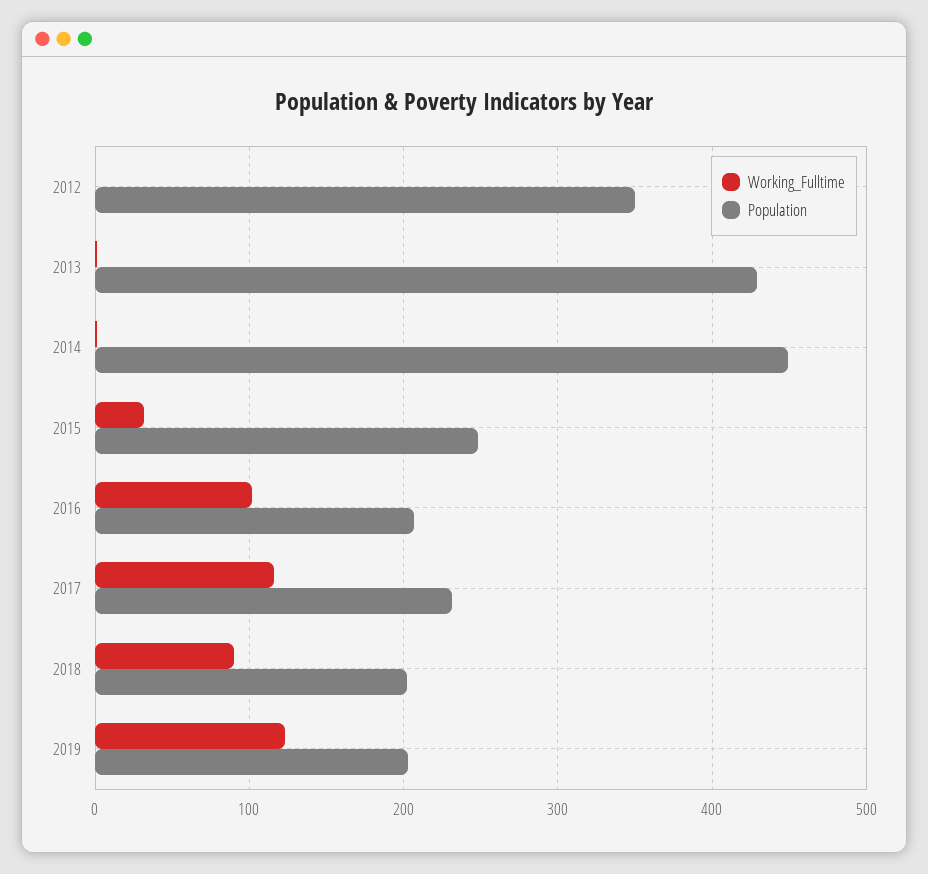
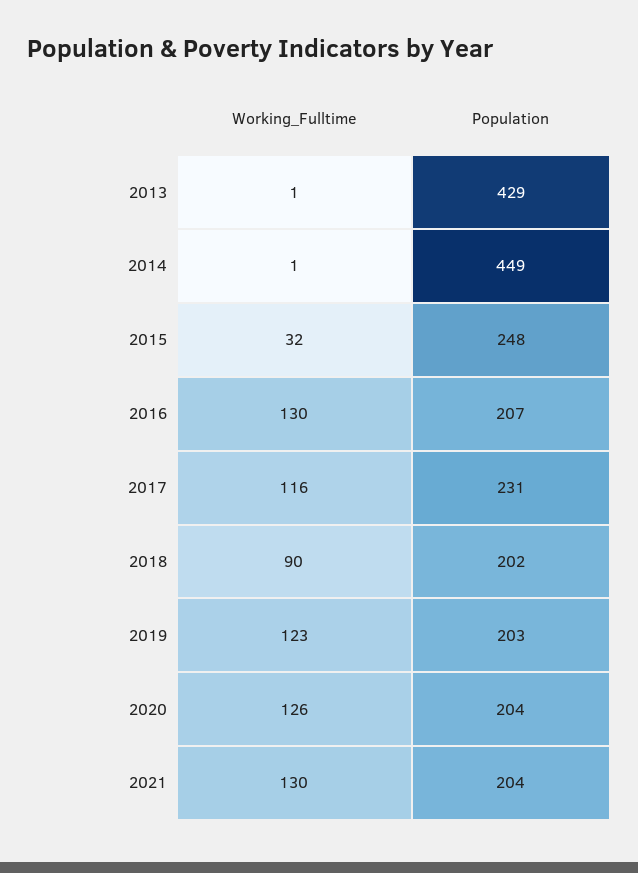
Working_Fulltime, 2012: 0 -> none
Population, 2012: 350 -> none
Working_Fulltime, 2016: 100 -> 130
Working_Fulltime, 2020: none -> 126
Population, 2020: none -> 204
Working_Fulltime, 2021: none -> 130
Population, 2021: none -> 204

